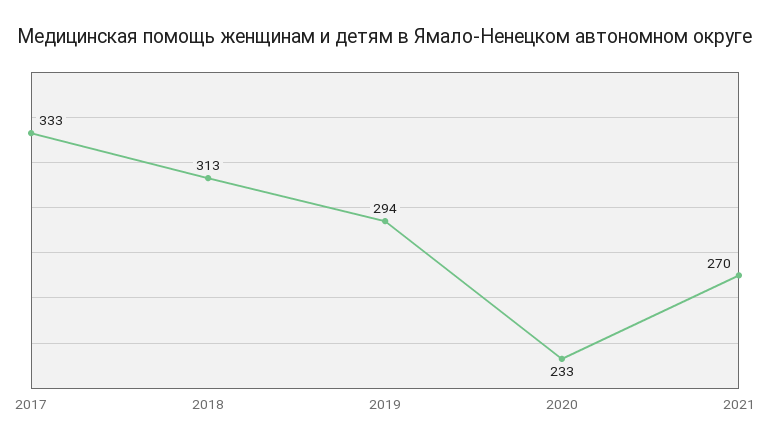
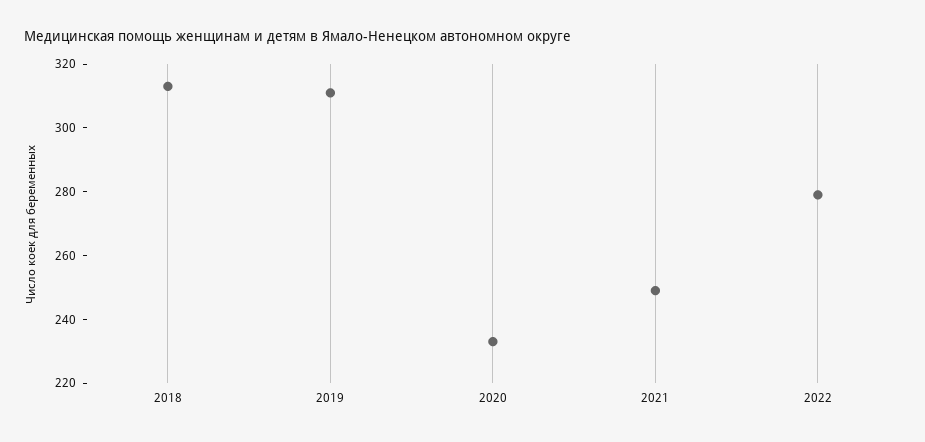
2017: 333 -> none
2019: 294 -> 310
2021: 270 -> 250
2022: none -> 280

